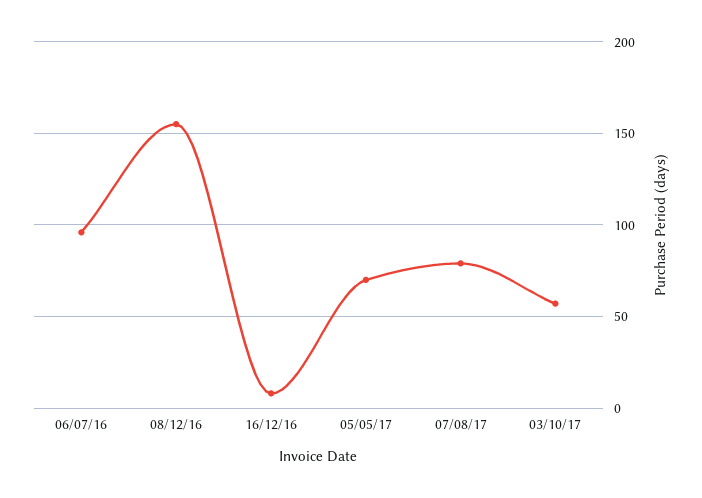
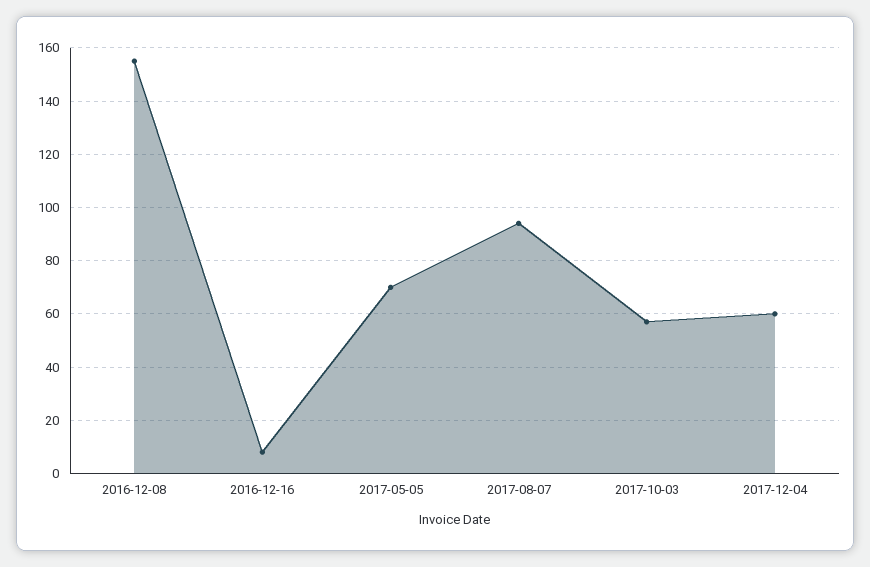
06/07/16: 95 -> none
07/08/17: 80 -> 95
2017-12-04: none -> 60

